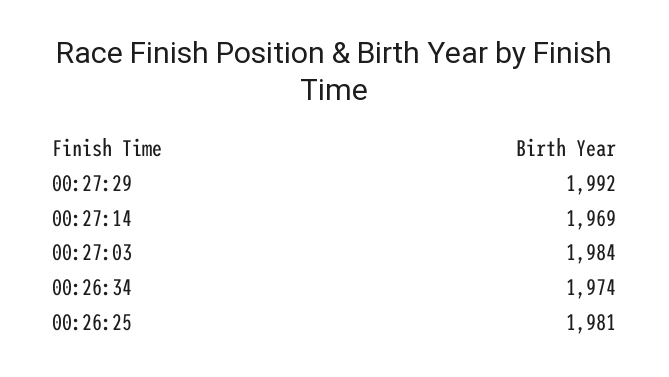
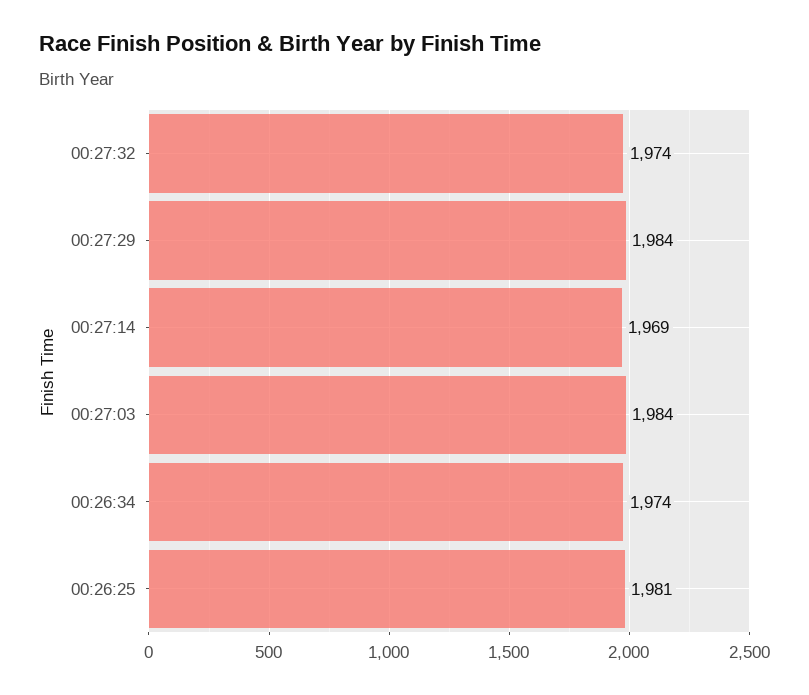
00:27:29: 1992 -> 1984
00:27:32: none -> 1974

